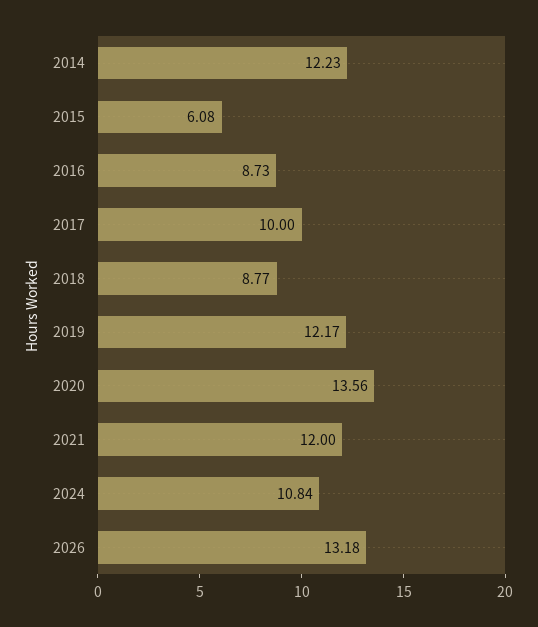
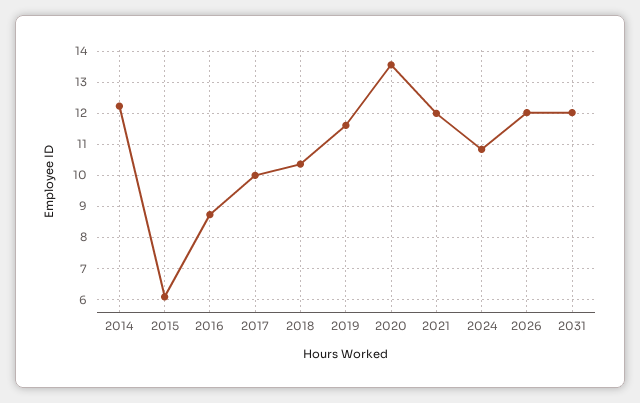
2018: 8.77 -> 10.4
2019: 12.17 -> 11.6
2026: 13.18 -> 12
2031: none -> 12

